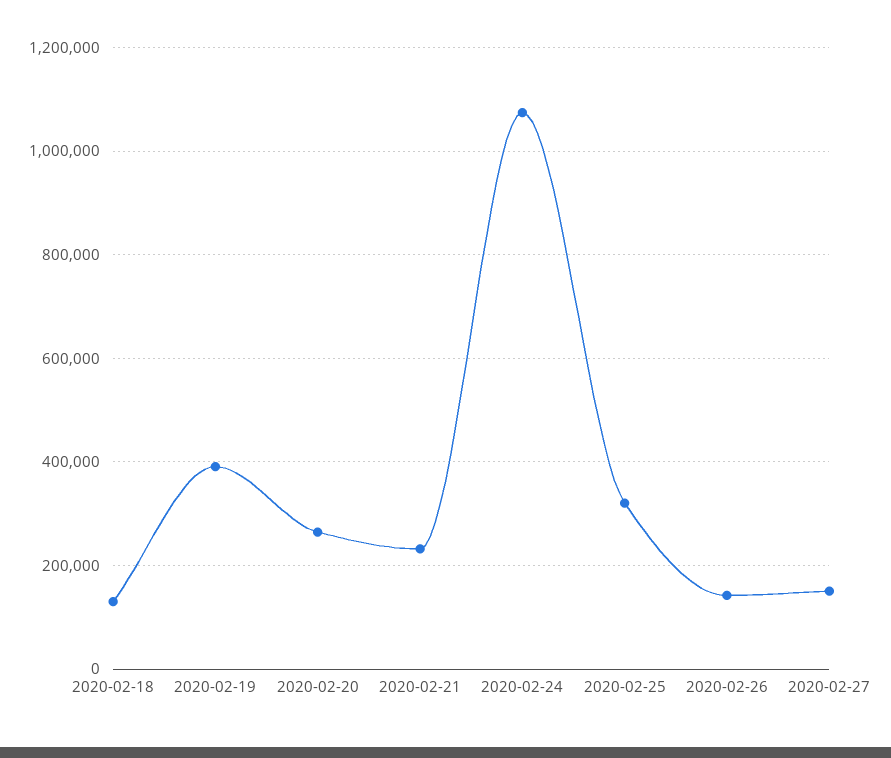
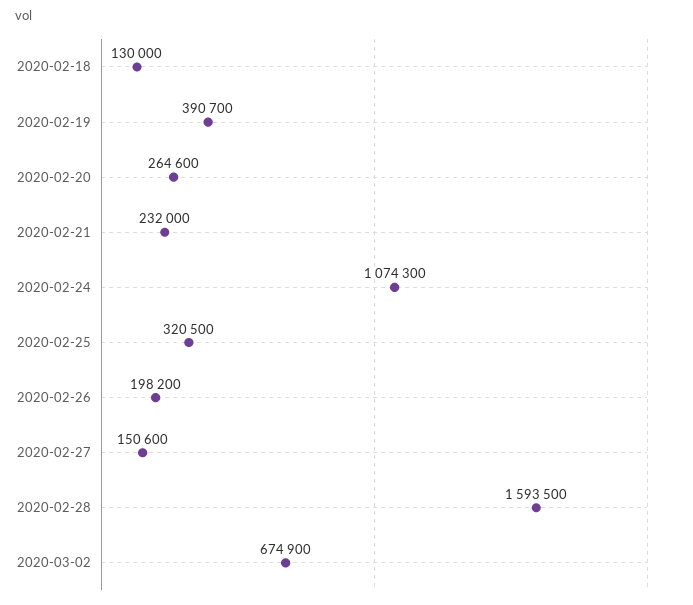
2020-02-26: 140000 -> 198200
2020-02-28: none -> 1593500
2020-03-02: none -> 674900

